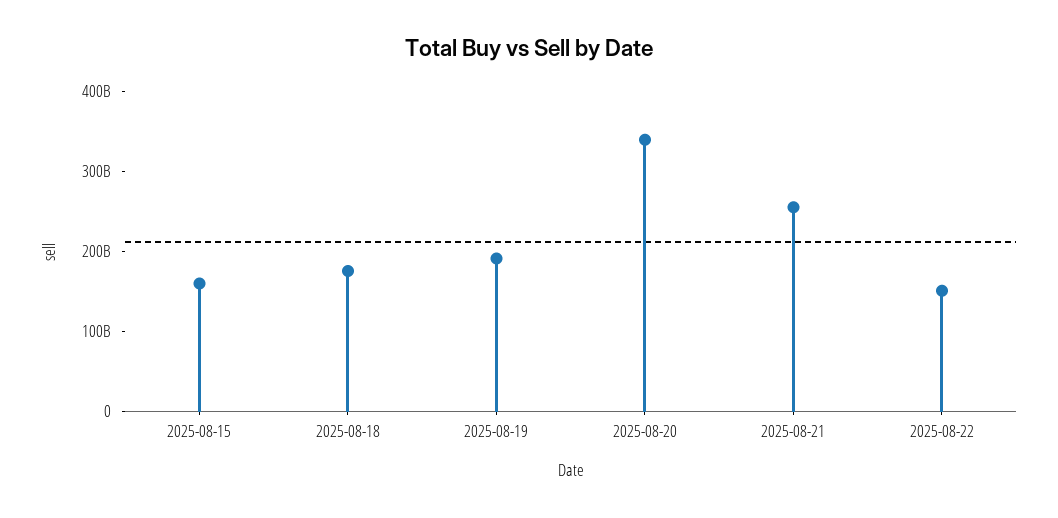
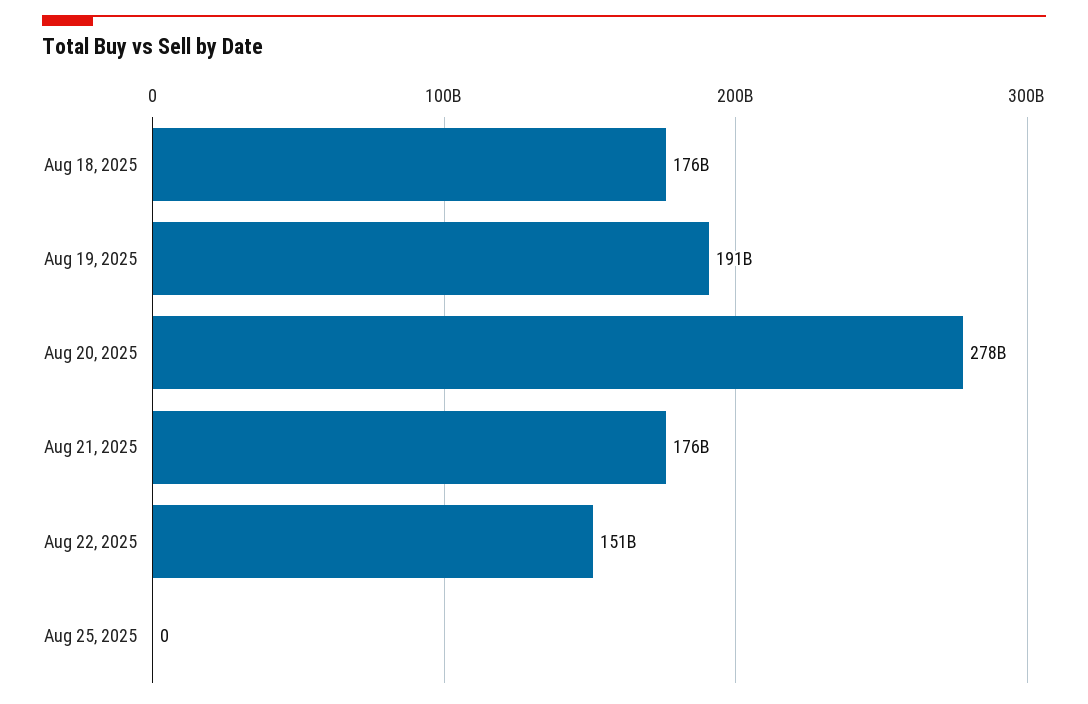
2025-08-15: 160000000000 -> none
2025-08-20: 340000000000 -> 278000000000
2025-08-21: 260000000000 -> 176000000000
Aug 25, 2025: none -> 0

